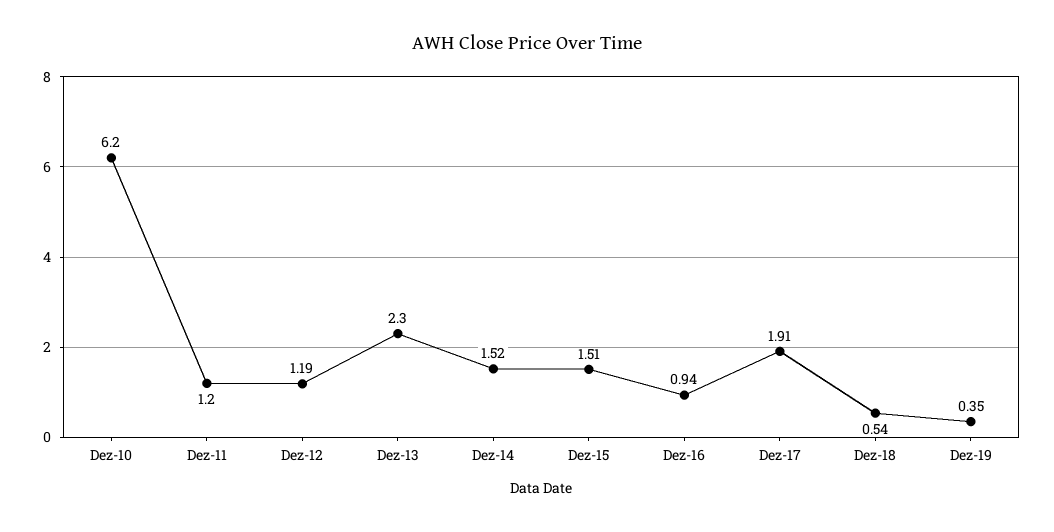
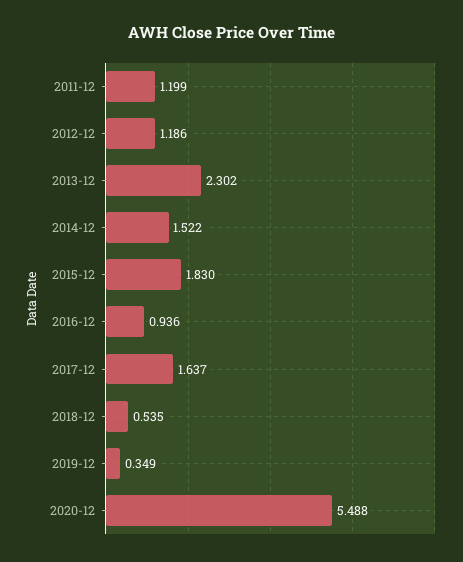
Dez-10: 6.2 -> none
Dez-15: 1.51 -> 1.83
Dez-17: 1.91 -> 1.637
2020-12: none -> 5.488

